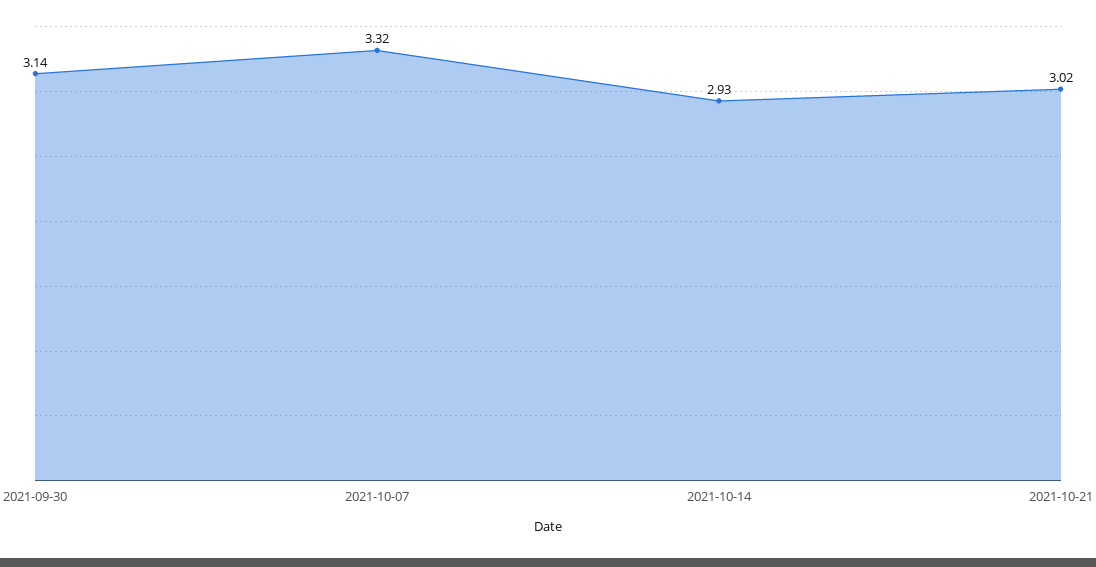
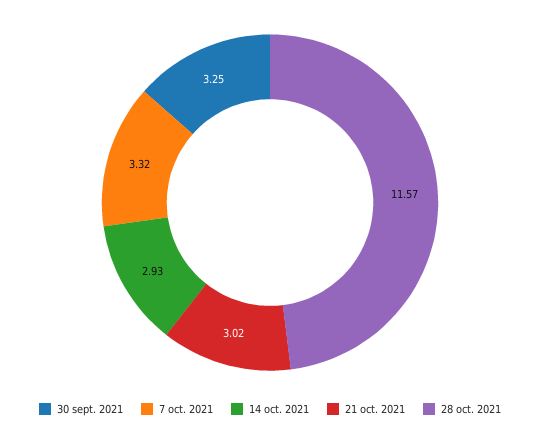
2021-09-30: 3.14 -> 3.25
28 oct. 2021: none -> 11.57

